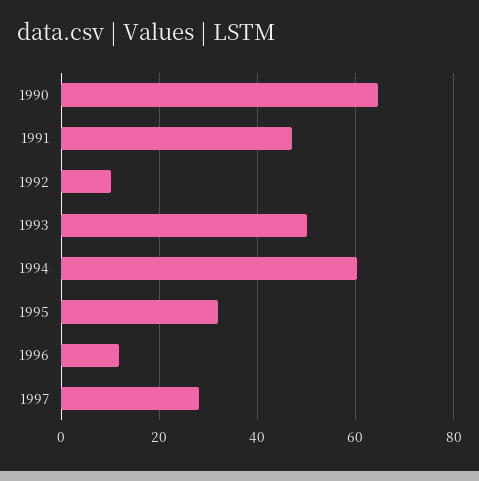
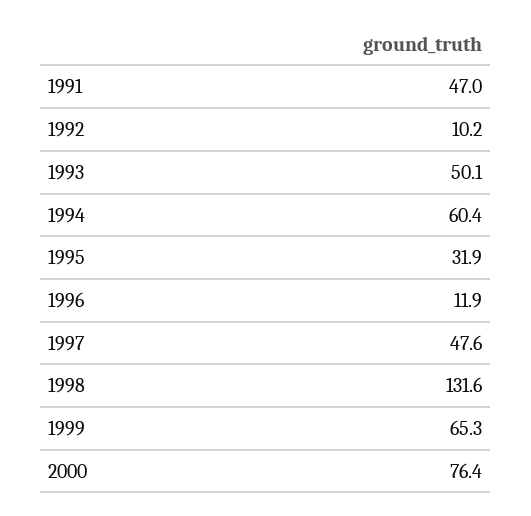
1990: 64 -> none
1997: 28 -> 47.6
1998: none -> 131.6
1999: none -> 65.3
2000: none -> 76.4

